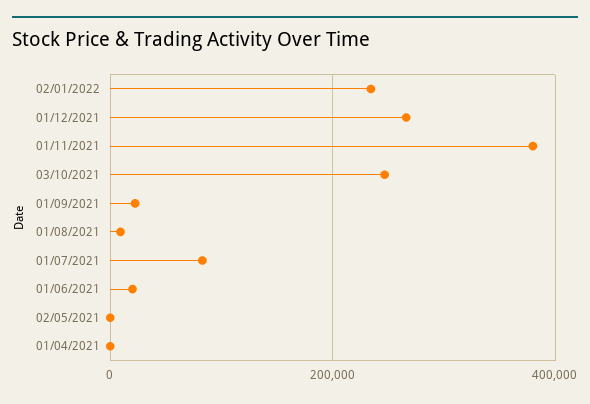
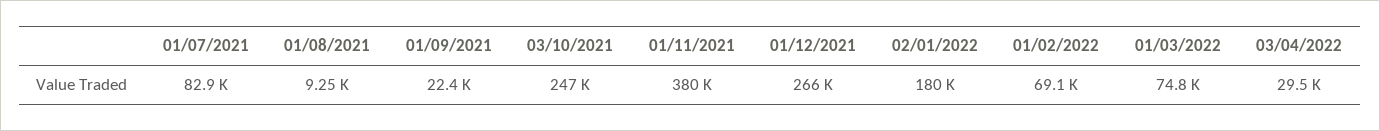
02/01/2022: 240000 -> 180000
01/06/2021: 20000 -> none
02/05/2021: 0 -> none
01/04/2021: 0 -> none
01/02/2022: none -> 69100
01/03/2022: none -> 74800
03/04/2022: none -> 29500

